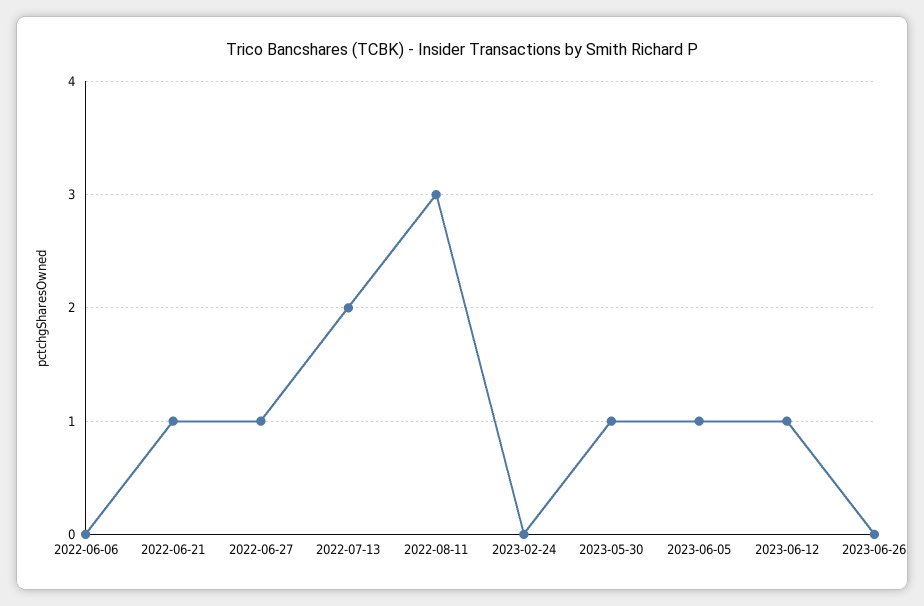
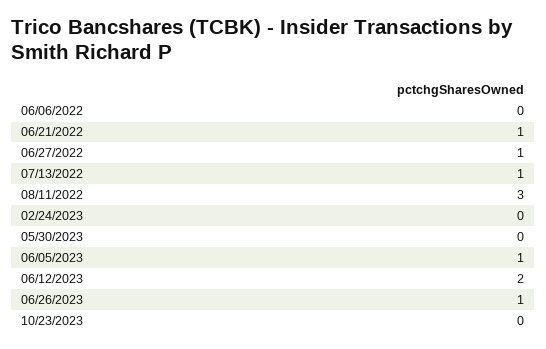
2022-07-13: 2 -> 1
2023-05-30: 1 -> 0
2023-06-12: 1 -> 2
2023-06-26: 0 -> 1
10/23/2023: none -> 0

